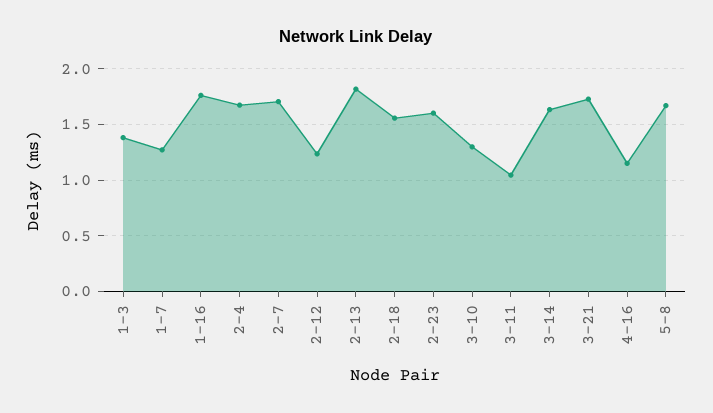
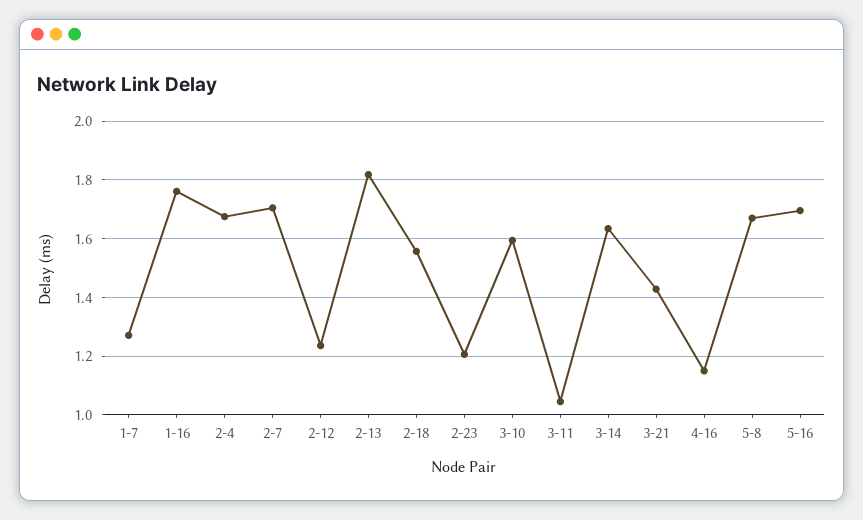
1-3: 1.4 -> none
2-23: 1.6 -> 1.2
3-10: 1.3 -> 1.6
3-21: 1.7 -> 1.425
5-16: none -> 1.7

